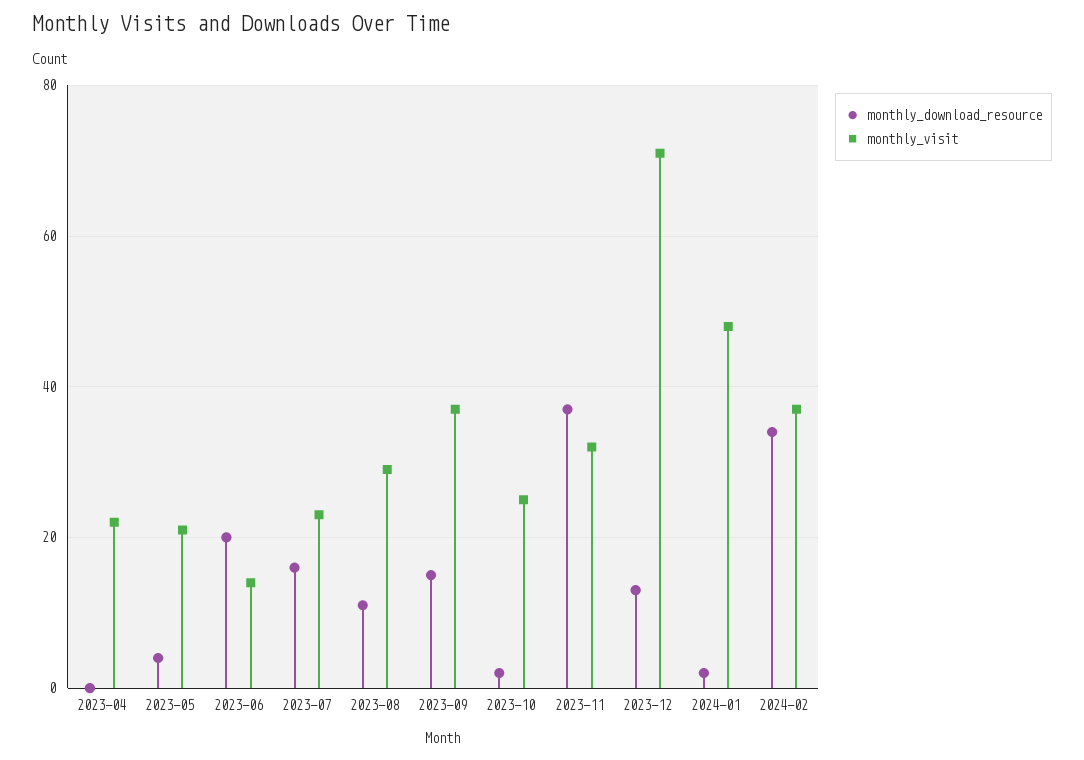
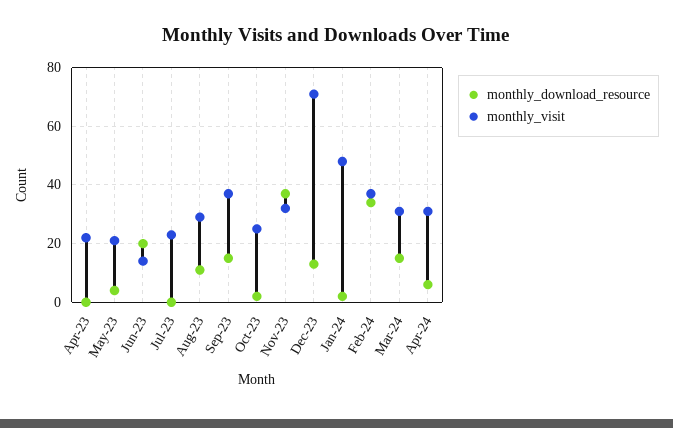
monthly_download_resource, 2023-07: 15 -> 0
monthly_download_resource, Mar-24: none -> 15
monthly_visit, Mar-24: none -> 30
monthly_download_resource, Apr-24: none -> 5
monthly_visit, Apr-24: none -> 30

